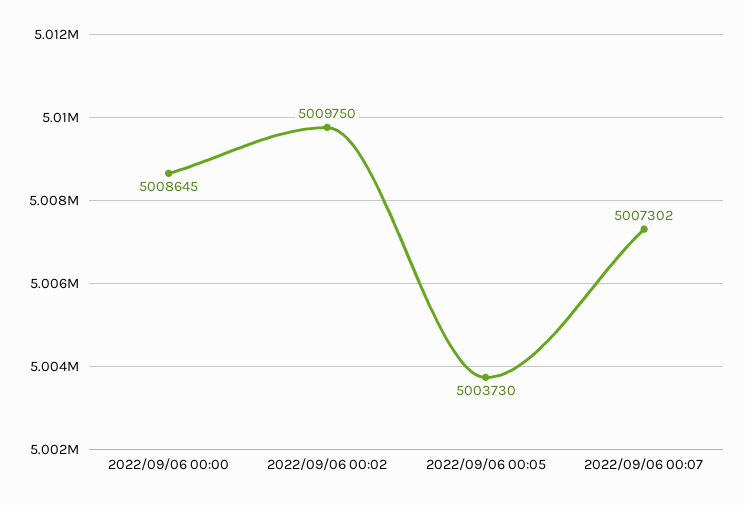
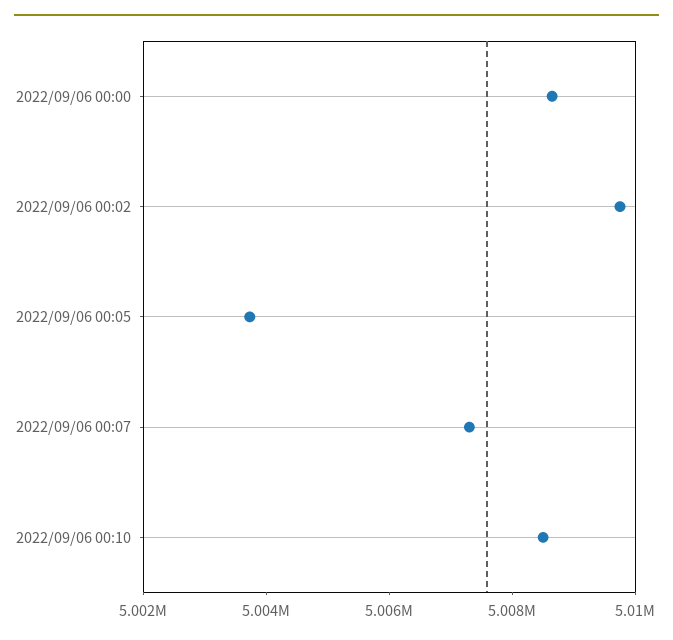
2022/09/06 00:10: none -> 5008500

